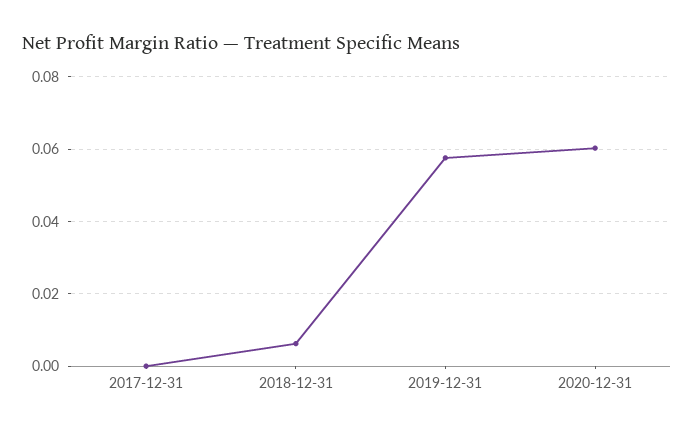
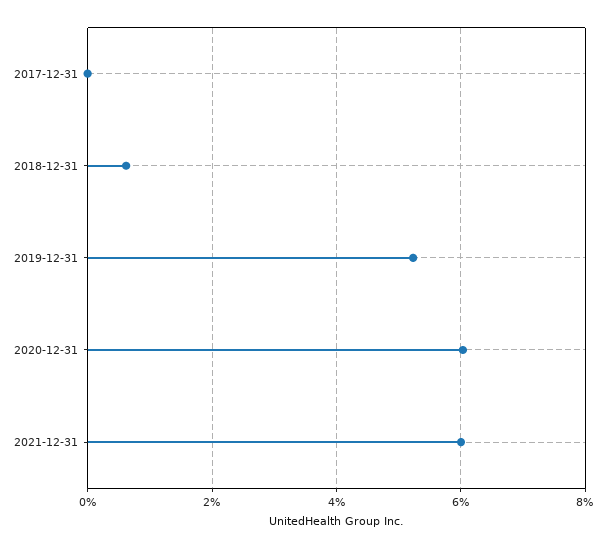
2019-12-31: 0.058 -> 0.052
2021-12-31: none -> 0.06

